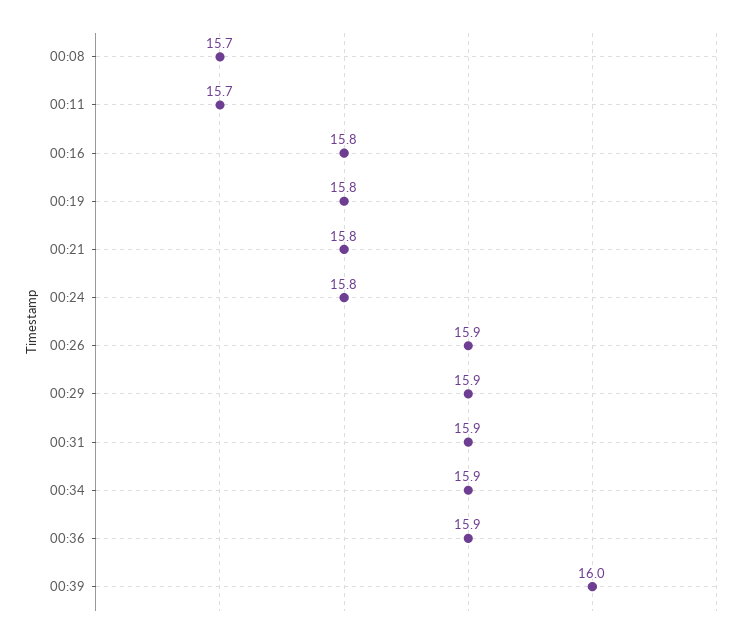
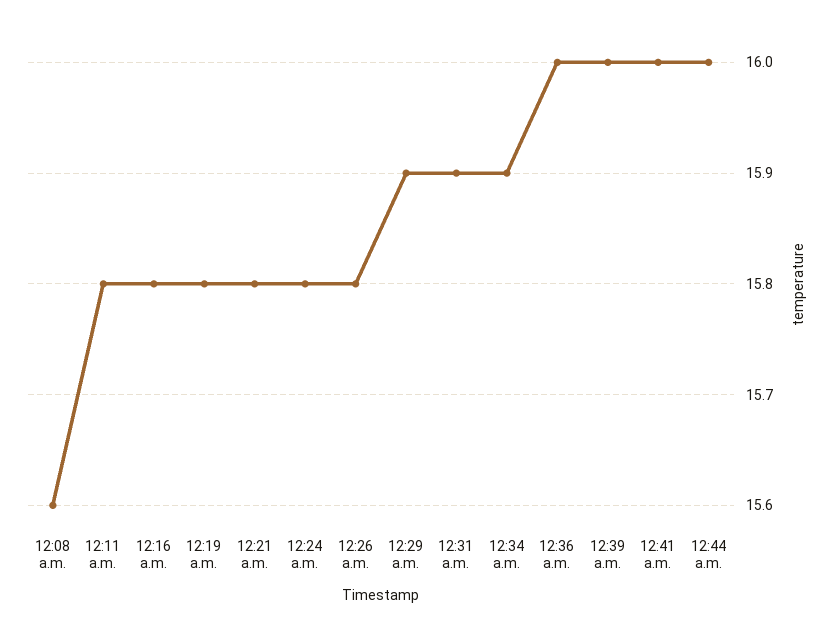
00:08: 15.7 -> 15.6
00:11: 15.7 -> 15.8
00:26: 15.9 -> 15.8
00:36: 15.9 -> 16
12:41 a.m.: none -> 16
12:44 a.m.: none -> 16

